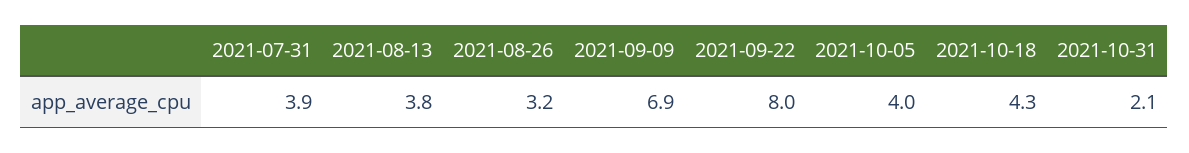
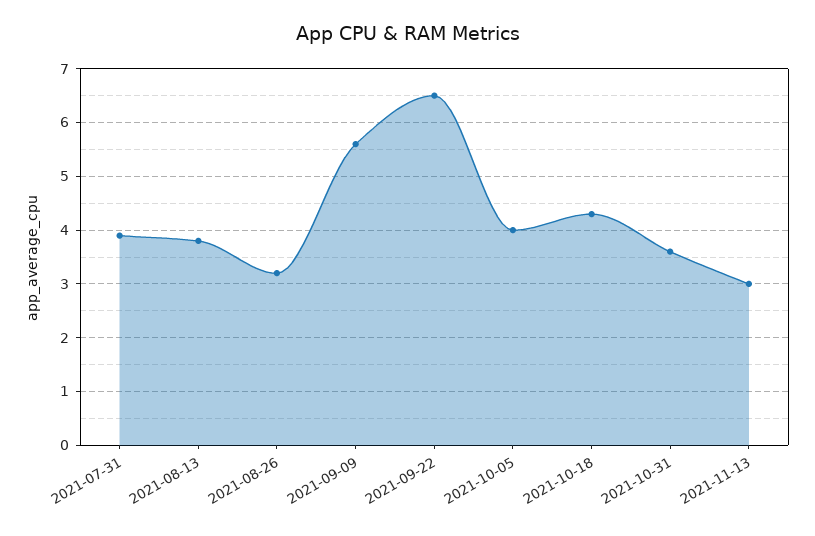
2021-09-09: 6.9 -> 5.5
2021-09-22: 8 -> 6.5
2021-10-31: 2.1 -> 3.5
2021-11-13: none -> 3

